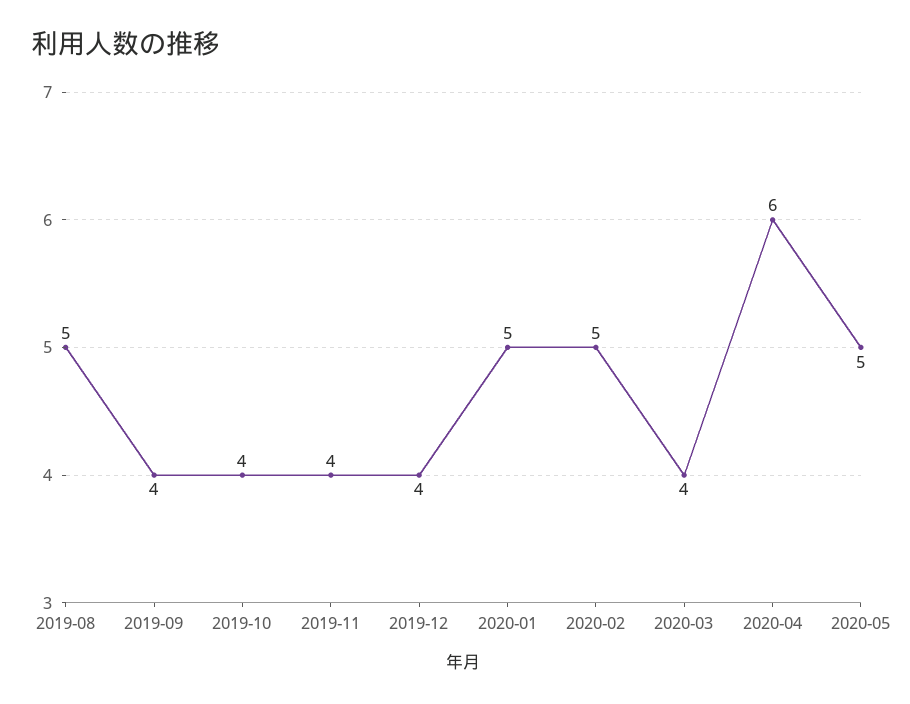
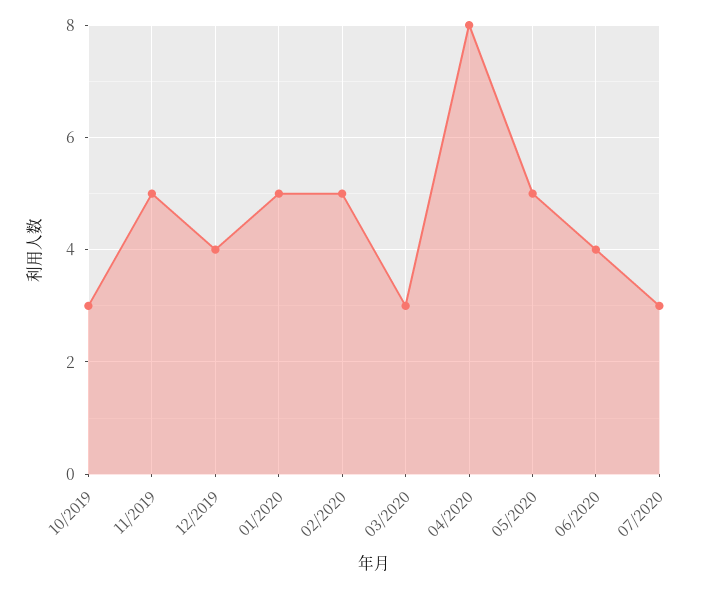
2019-08: 5 -> none
2019-09: 4 -> none
2019-10: 4 -> 3
2019-11: 4 -> 5
2020-03: 4 -> 3
2020-04: 6 -> 8
06/2020: none -> 4
07/2020: none -> 3

